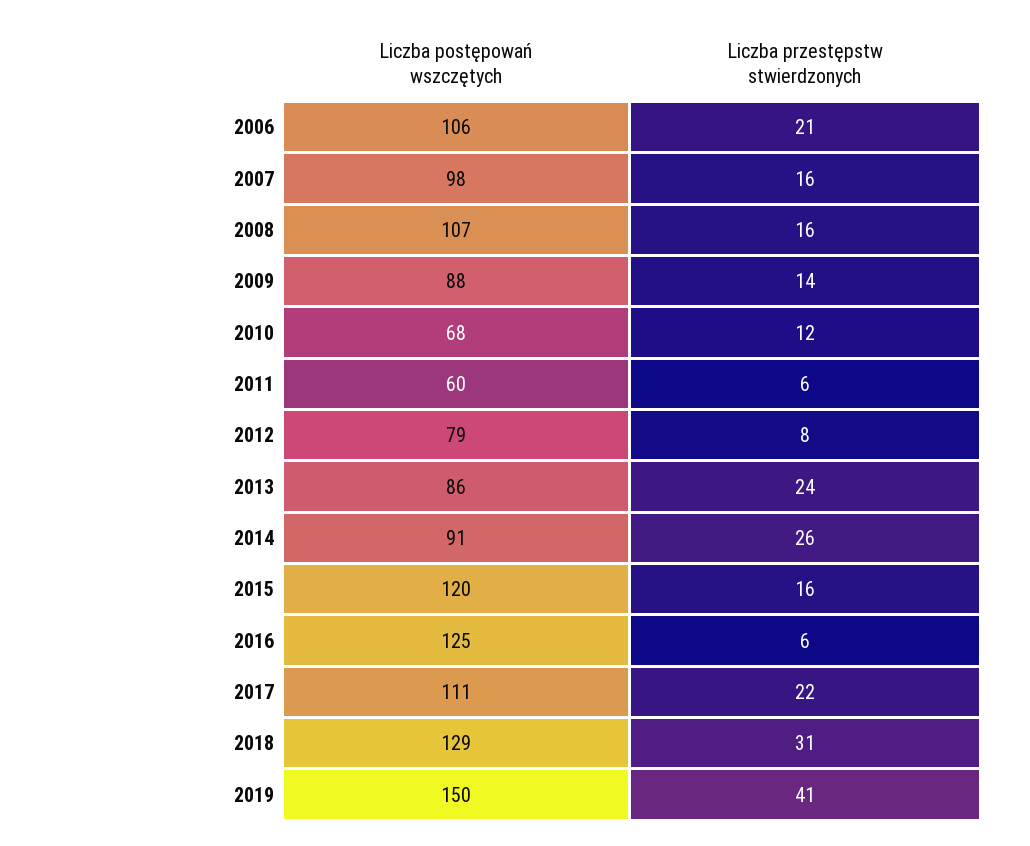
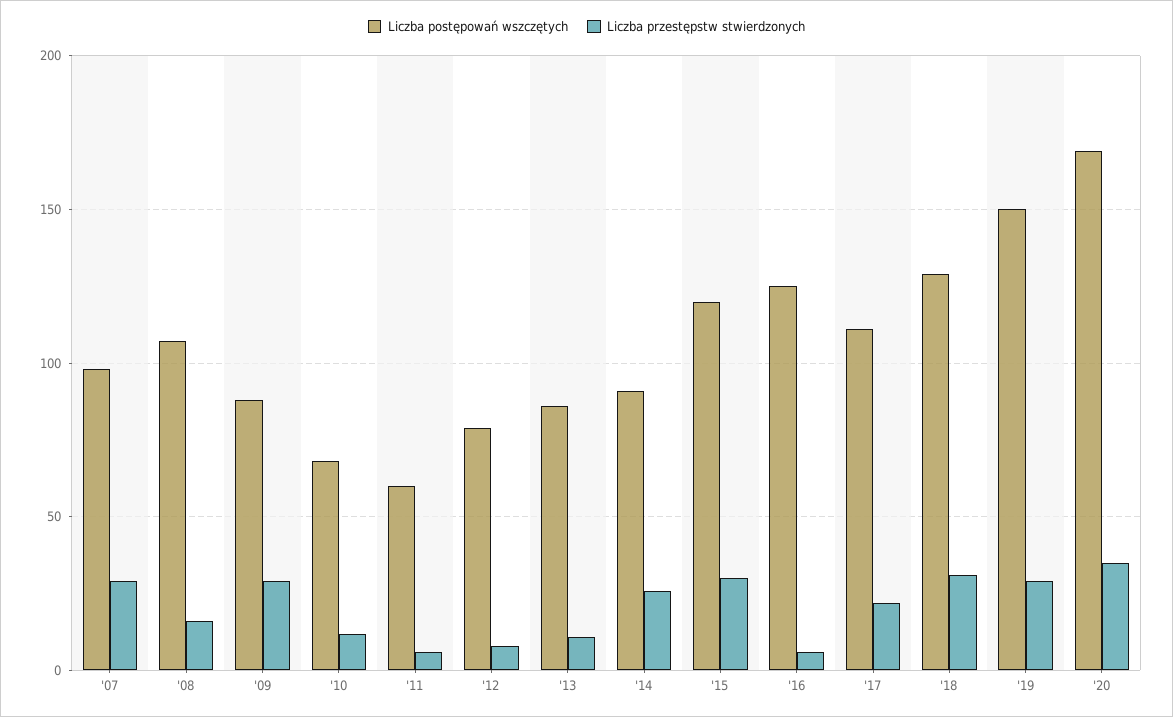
Liczba postępowań wszczętych, 2006: 106 -> none
Liczba przestępstw stwierdzonych, 2006: 21 -> none
Liczba przestępstw stwierdzonych, 2007: 16 -> 30
Liczba przestępstw stwierdzonych, 2009: 14 -> 30
Liczba przestępstw stwierdzonych, 2013: 24 -> 10
Liczba przestępstw stwierdzonych, 2015: 16 -> 30
Liczba przestępstw stwierdzonych, 2019: 41 -> 30
Liczba postępowań wszczętych, '20: none -> 170
Liczba przestępstw stwierdzonych, '20: none -> 35

